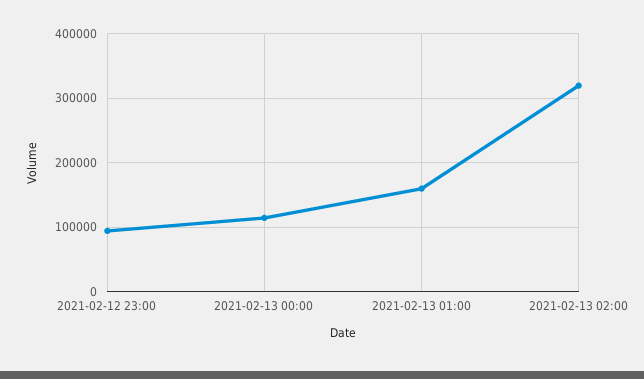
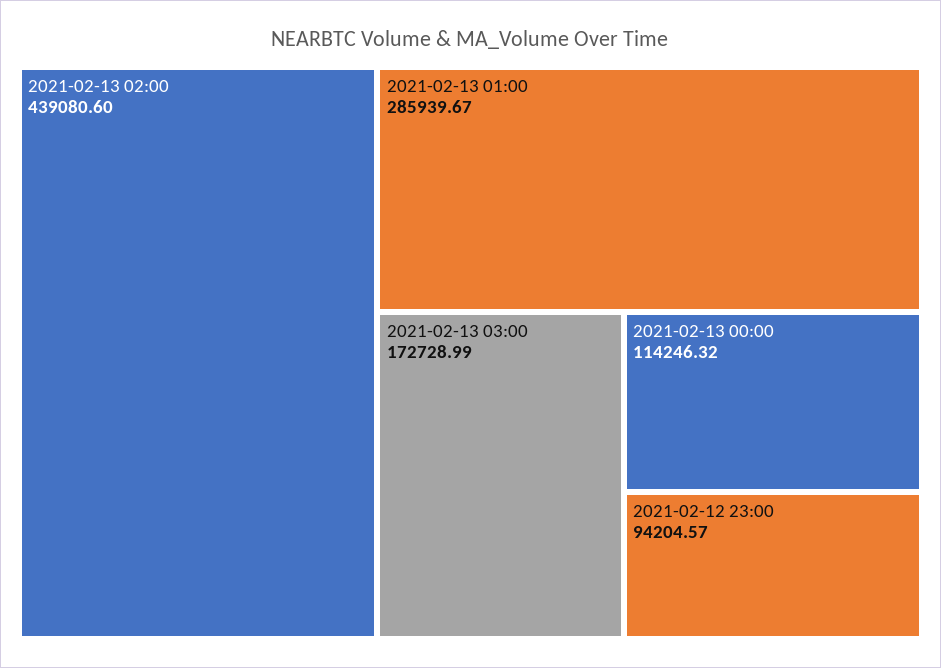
2021-02-13 01:00: 160000 -> 285939.67
2021-02-13 02:00: 320000 -> 439080.6
2021-02-13 03:00: none -> 172728.99

